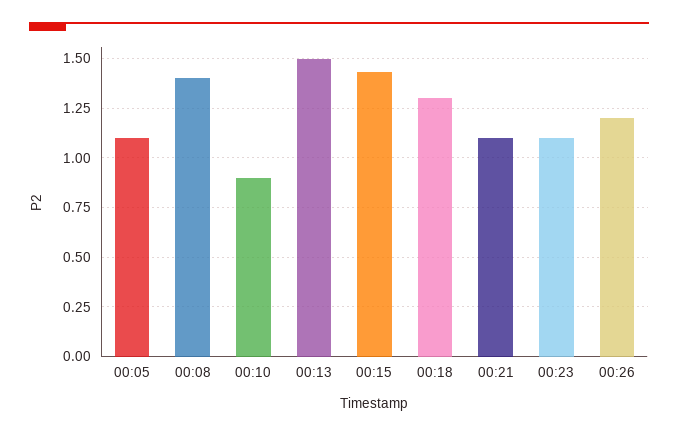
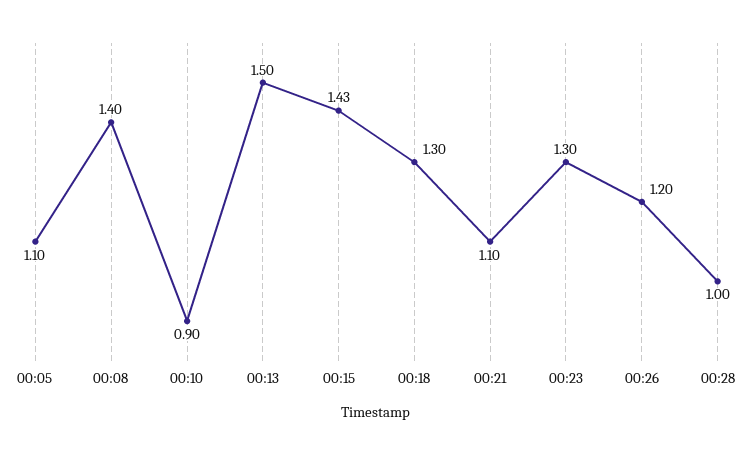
00:23: 1.1 -> 1.3
00:28: none -> 1

